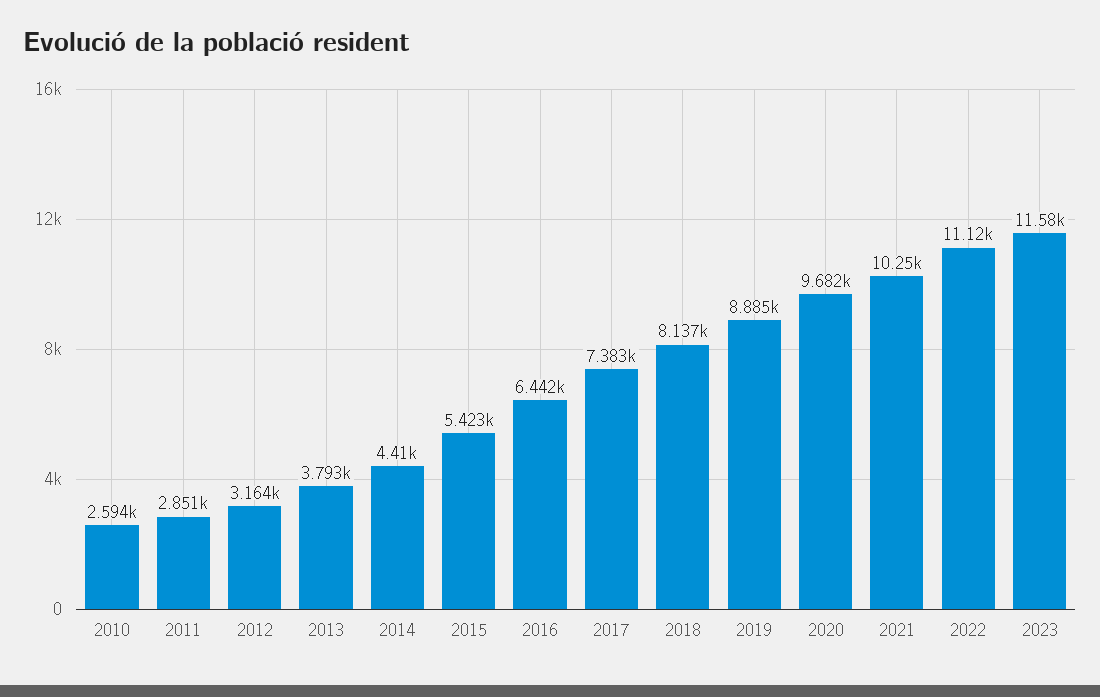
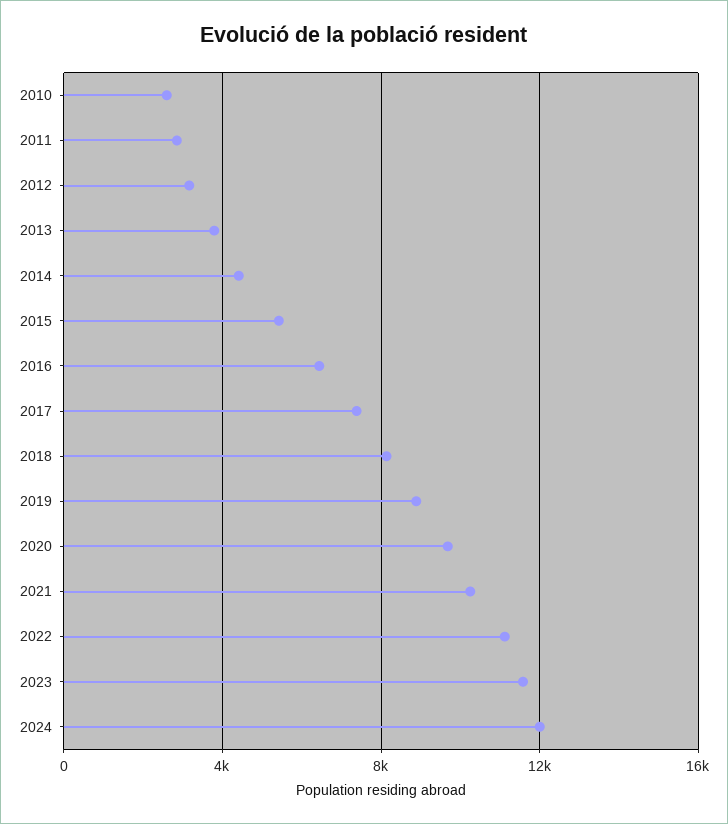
2024: none -> 12000

